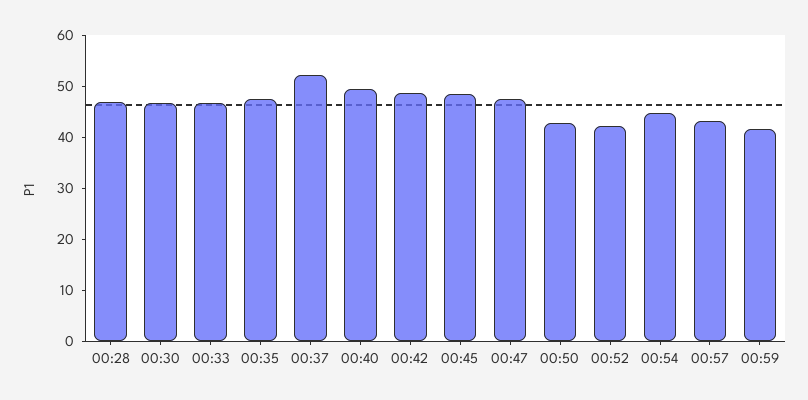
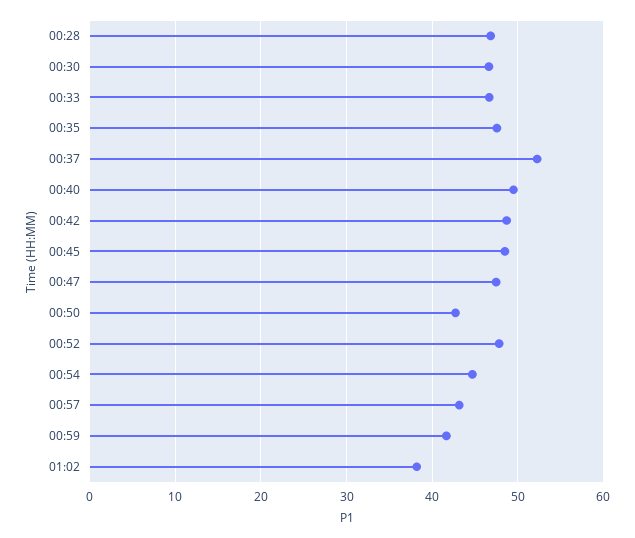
00:52: 42 -> 48
01:02: none -> 38

